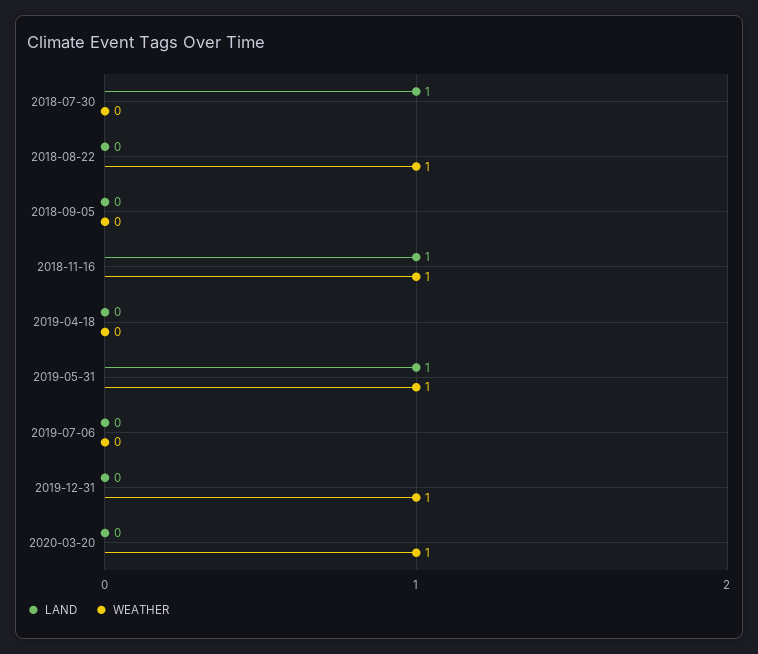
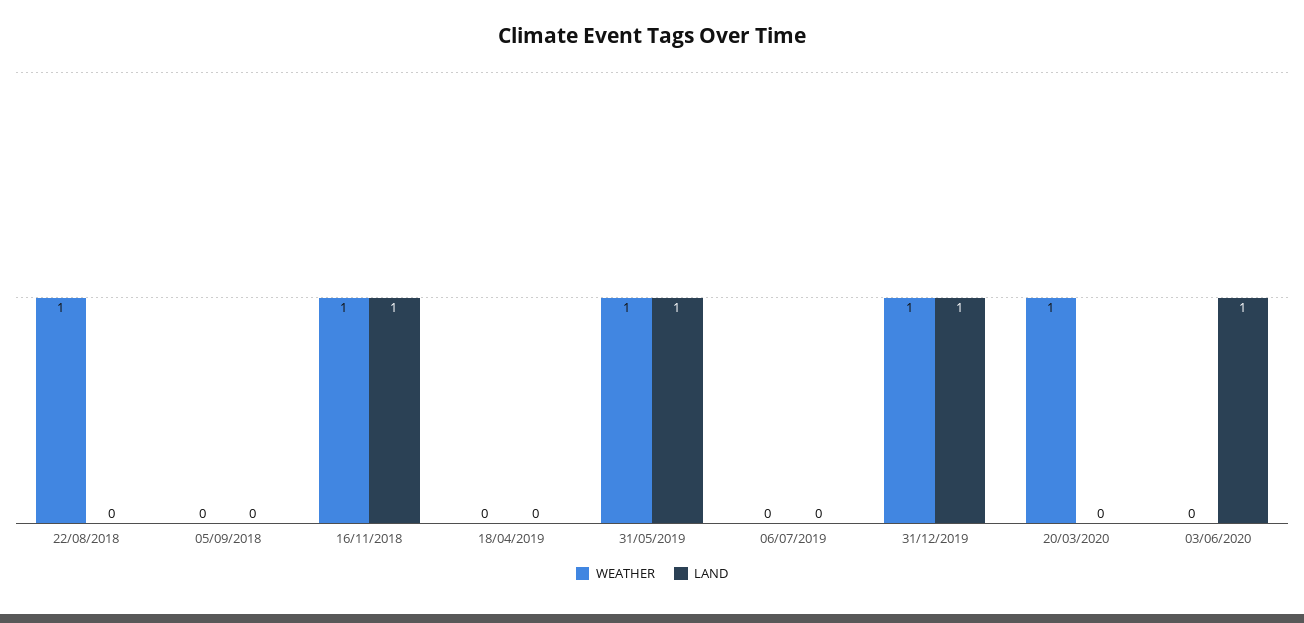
LAND, 2018-07-30: 1 -> none
WEATHER, 2018-07-30: 0 -> none
LAND, 2019-12-31: 0 -> 1
WEATHER, 03/06/2020: none -> 0
LAND, 03/06/2020: none -> 1

